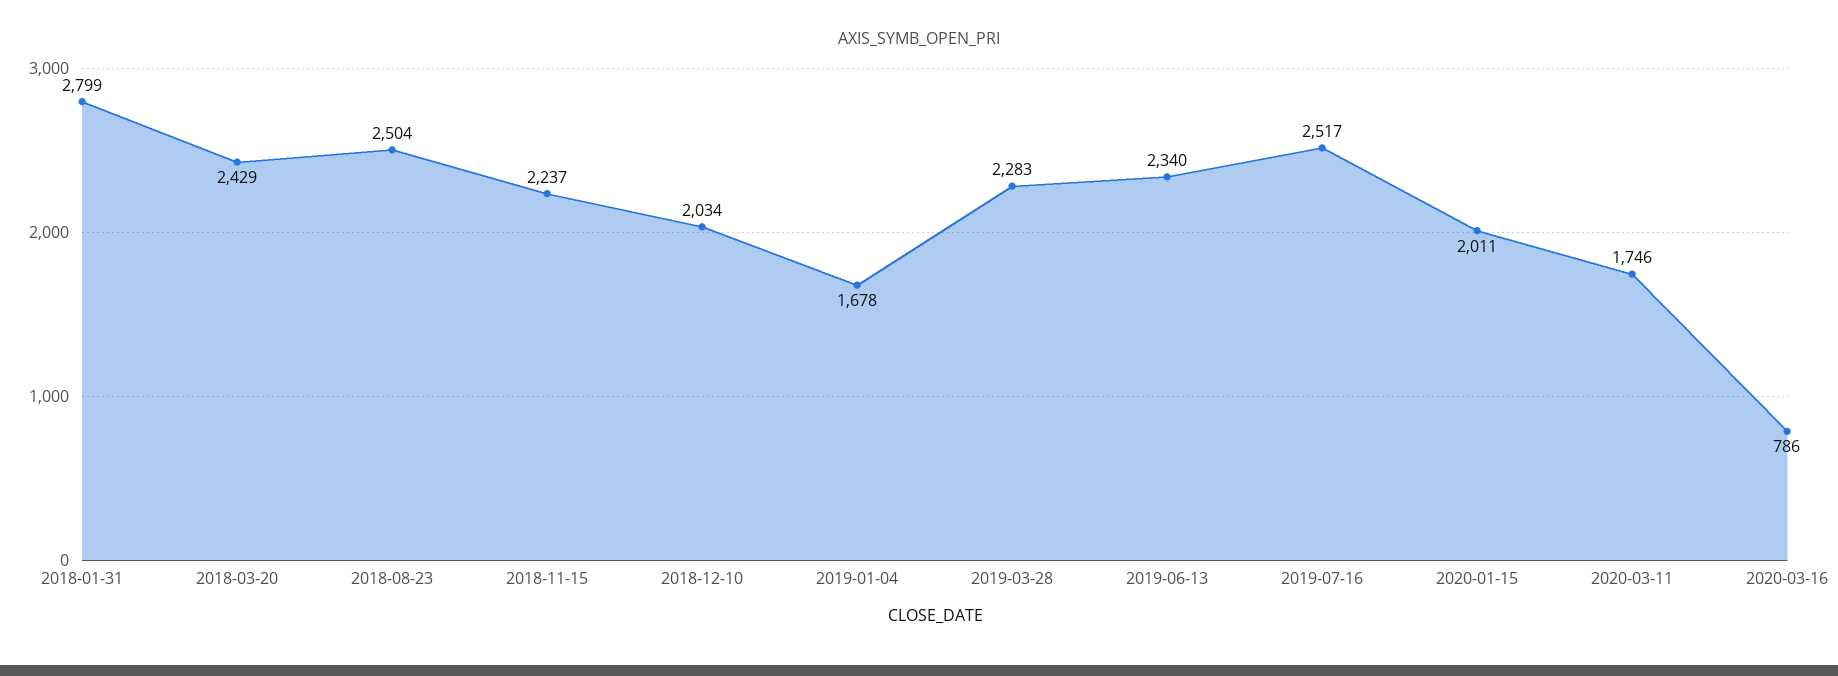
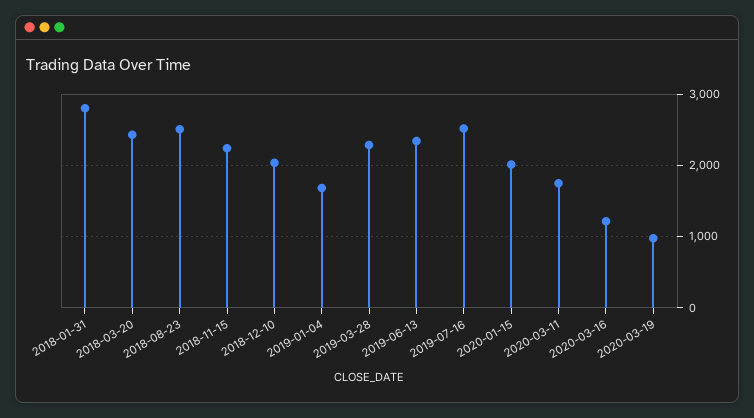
2020-03-16: 786 -> 1200
2020-03-19: none -> 1000

